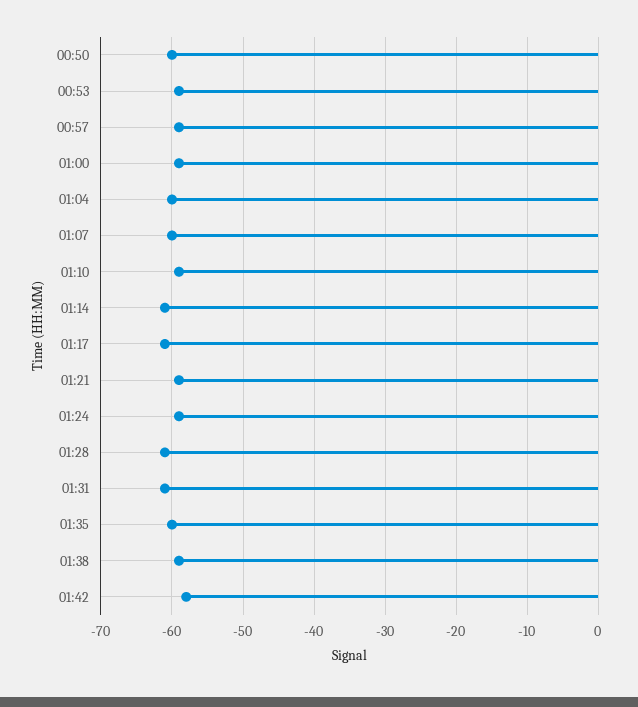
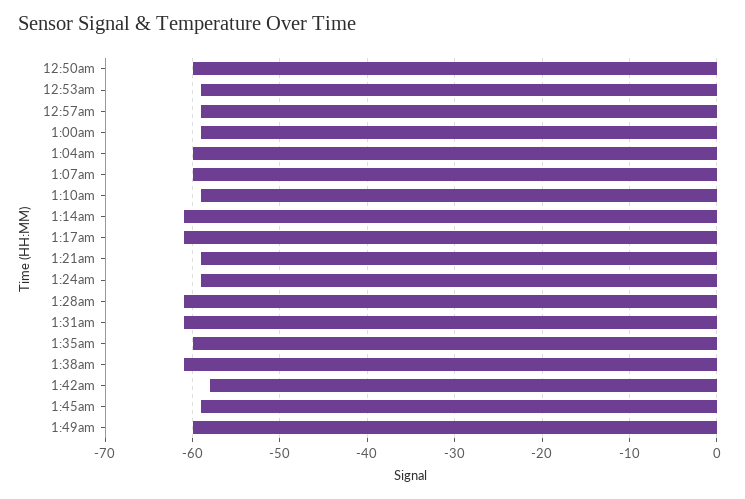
01:38: -59 -> -61
1:45am: none -> -59
1:49am: none -> -60

